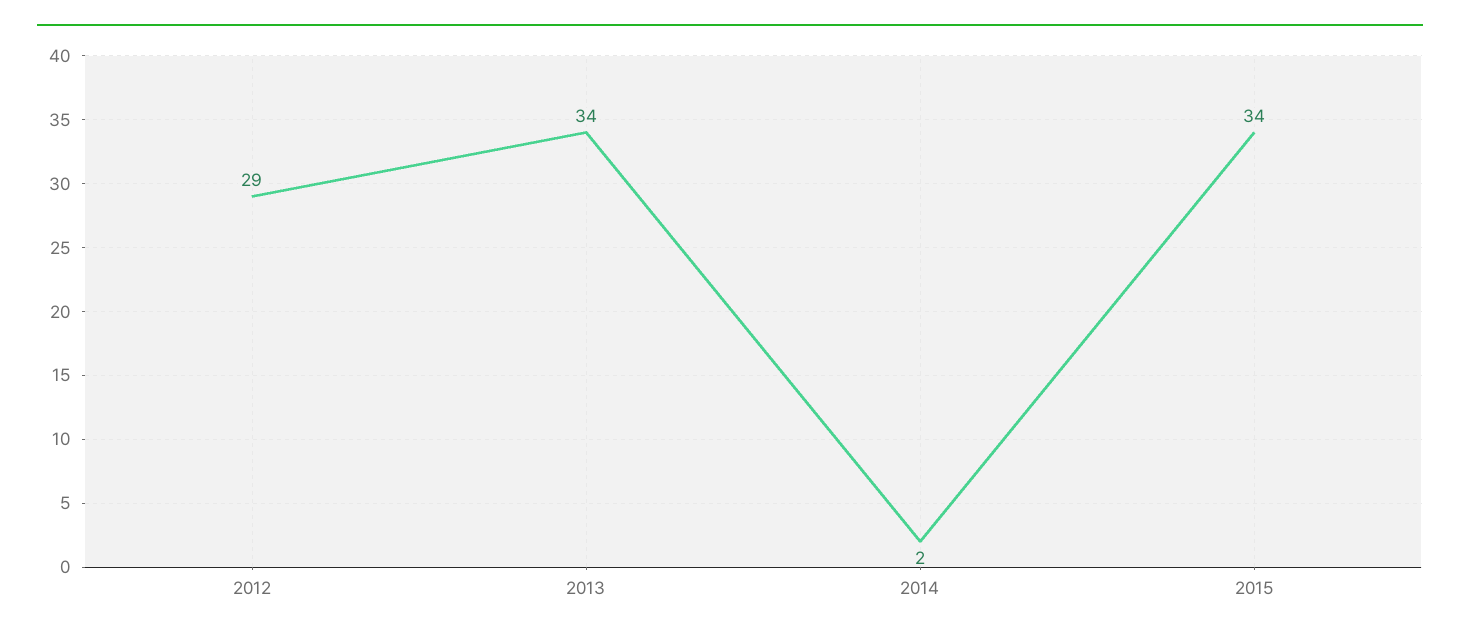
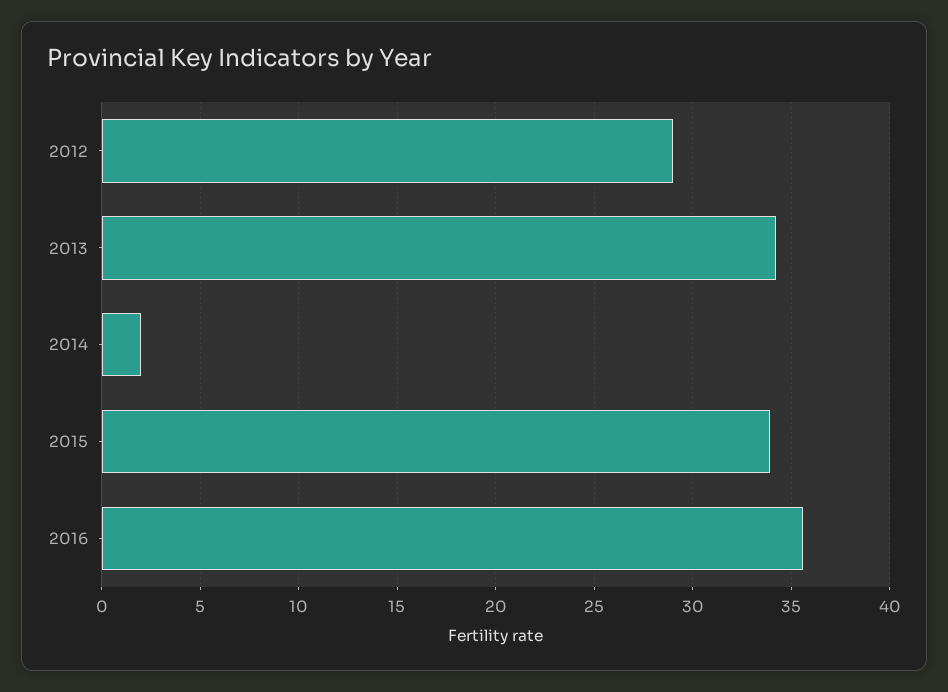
2016: none -> 35.5

